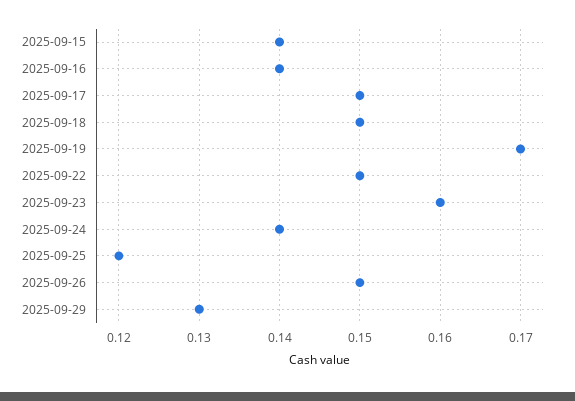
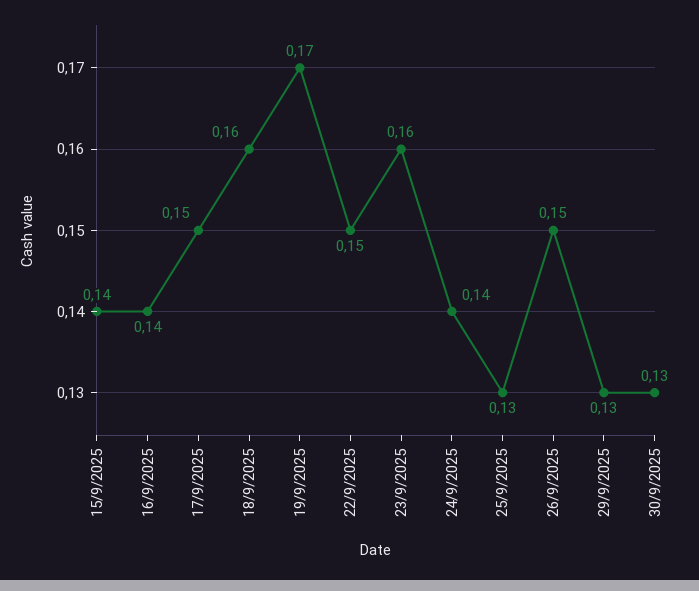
2025-09-18: 0.15 -> 0.16
2025-09-25: 0.12 -> 0.13
30/9/2025: none -> 0.13

